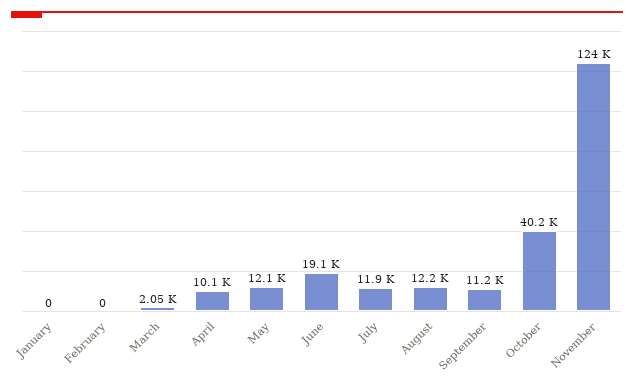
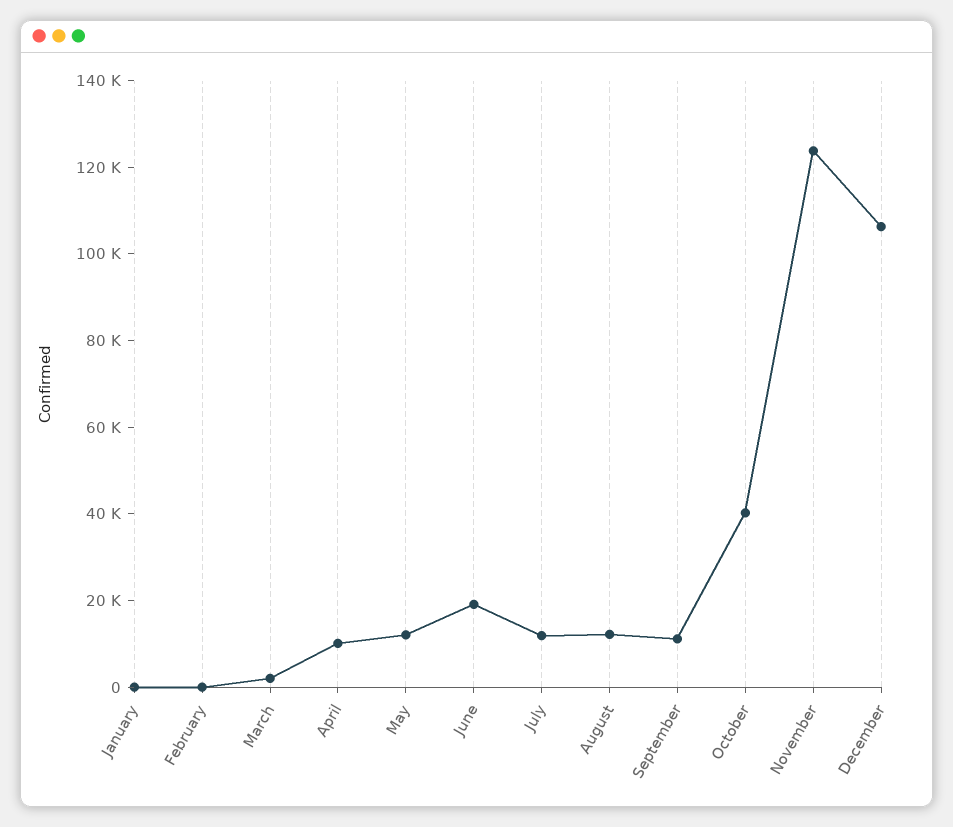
December: none -> 105000

